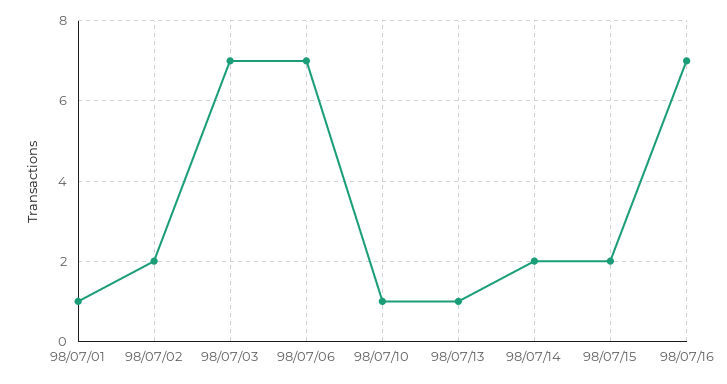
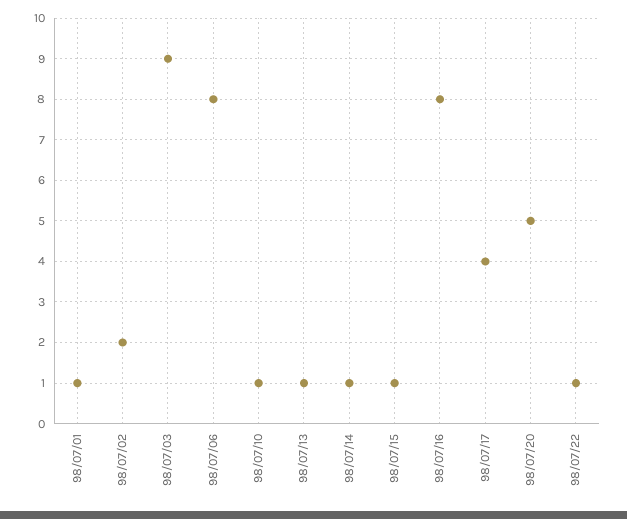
98/07/03: 7 -> 9
98/07/06: 7 -> 8
98/07/14: 2 -> 1
98/07/15: 2 -> 1
98/07/16: 7 -> 8
98/07/17: none -> 4
98/07/20: none -> 5
98/07/22: none -> 1

